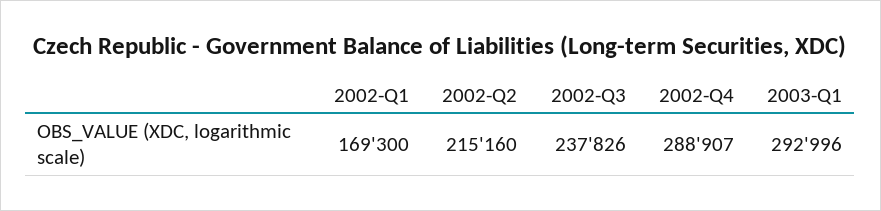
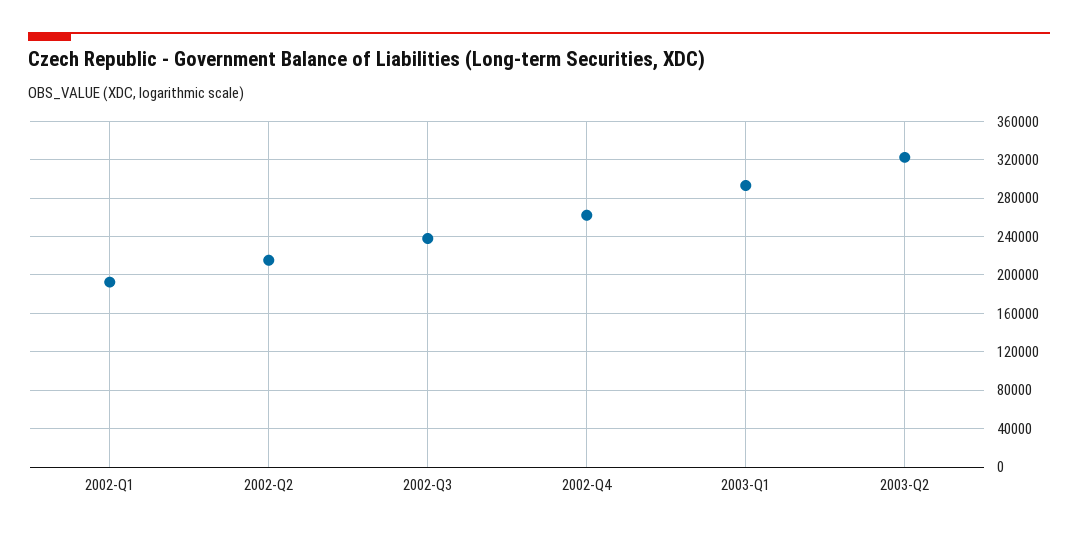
2002-Q1: 169300 -> 190000
2002-Q4: 288907 -> 260000
2003-Q2: none -> 320000

